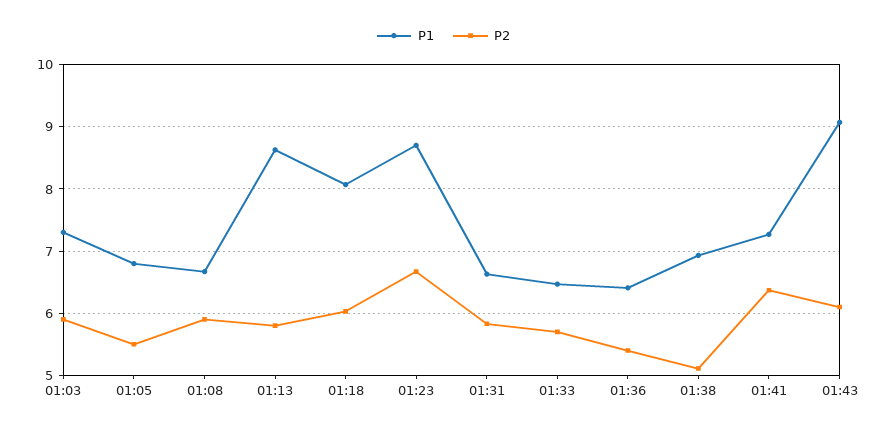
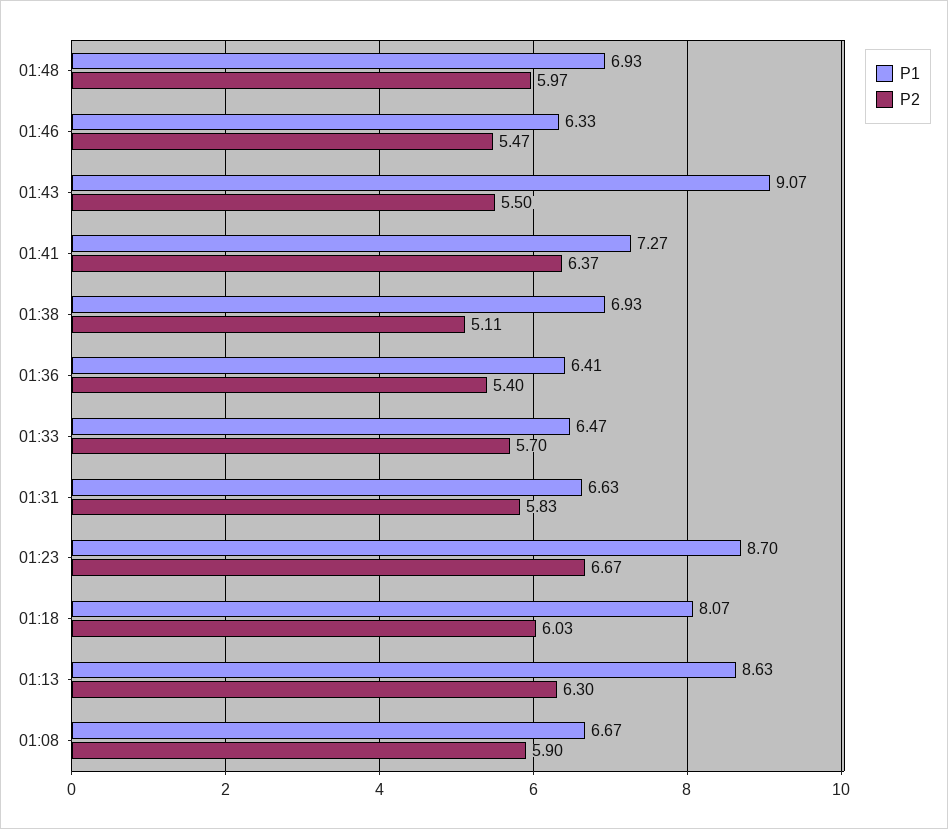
P1, 01:03: 7.3 -> none
P2, 01:03: 5.9 -> none
P1, 01:05: 6.8 -> none
P2, 01:05: 5.5 -> none
P2, 01:13: 5.8 -> 6.3
P2, 01:43: 6.1 -> 5.5
P1, 01:48: none -> 6.93
P2, 01:48: none -> 5.97
P1, 01:46: none -> 6.33
P2, 01:46: none -> 5.47

